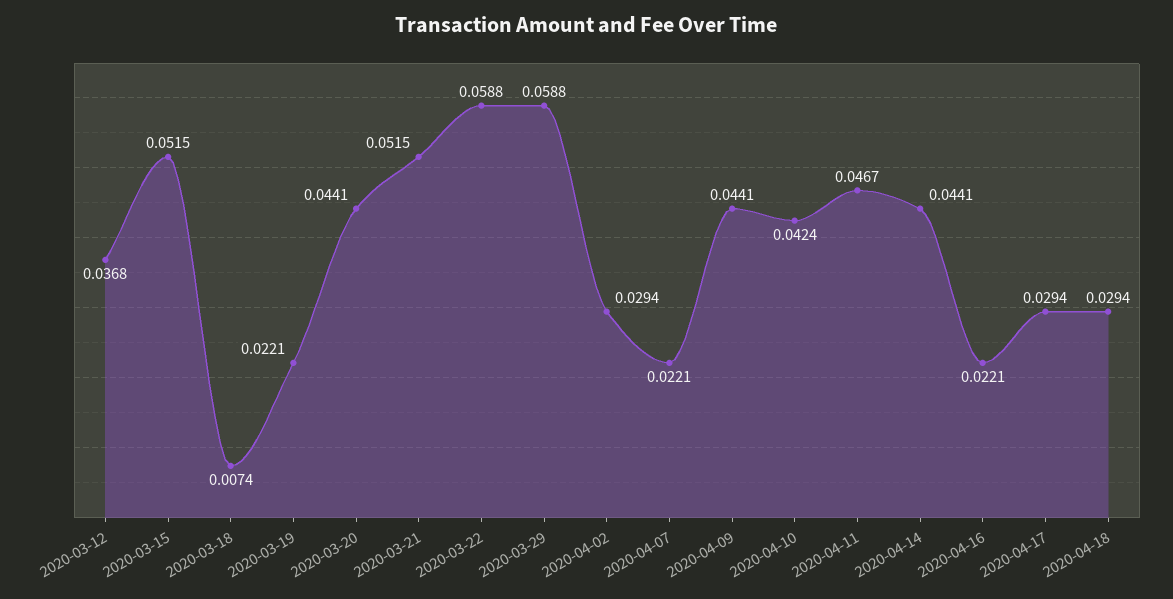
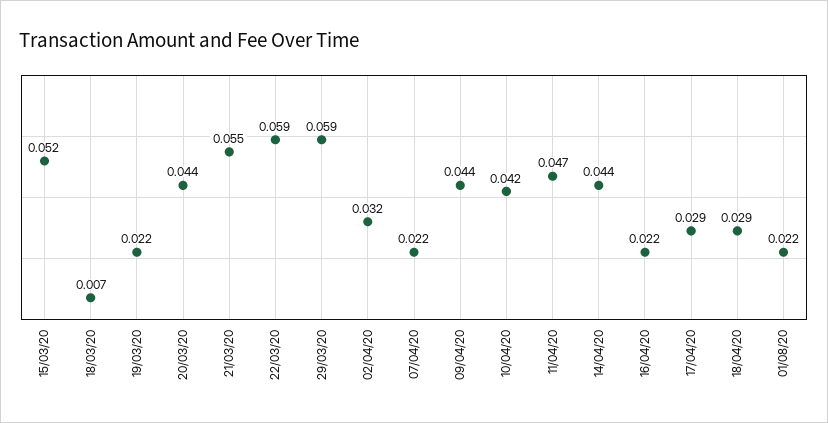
2020-03-12: 0.0368 -> none
2020-03-21: 0.0515 -> 0.055
2020-04-02: 0.0294 -> 0.032
01/08/20: none -> 0.022

